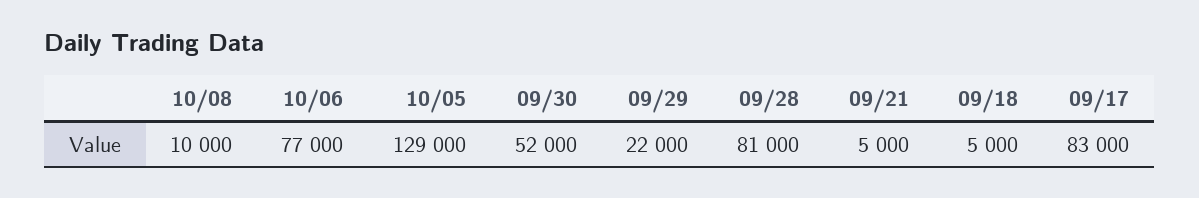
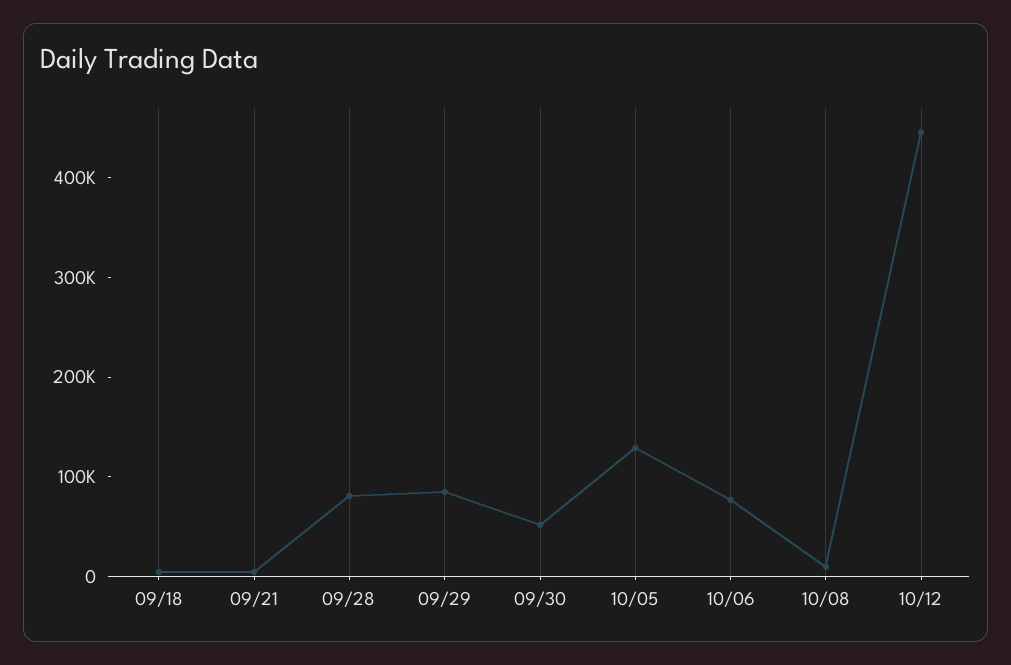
09/29: 22000 -> 80000
09/17: 83000 -> none
10/12: none -> 440000

